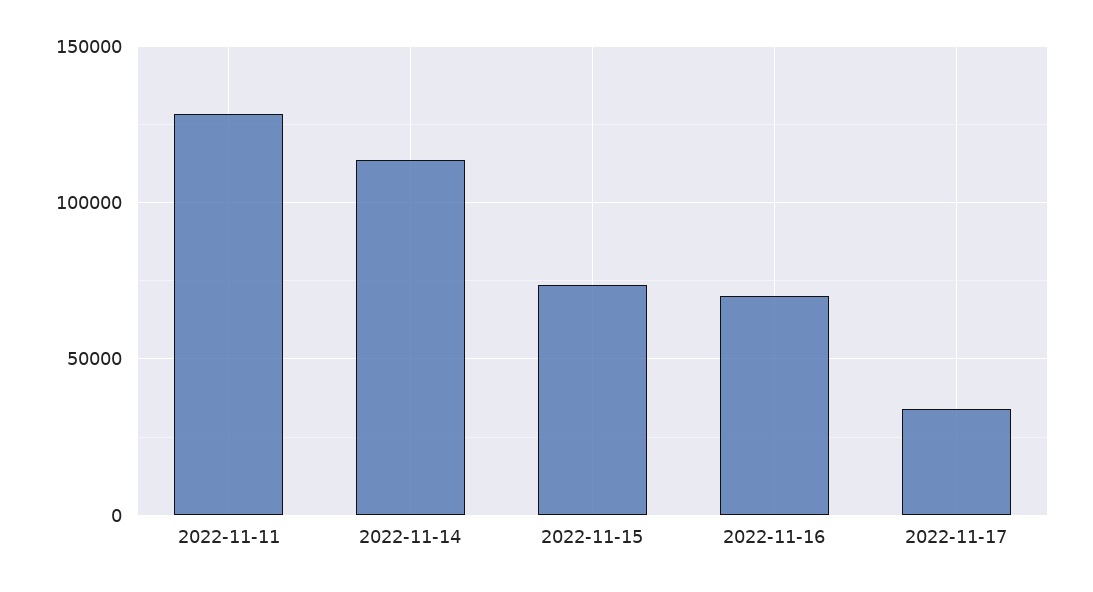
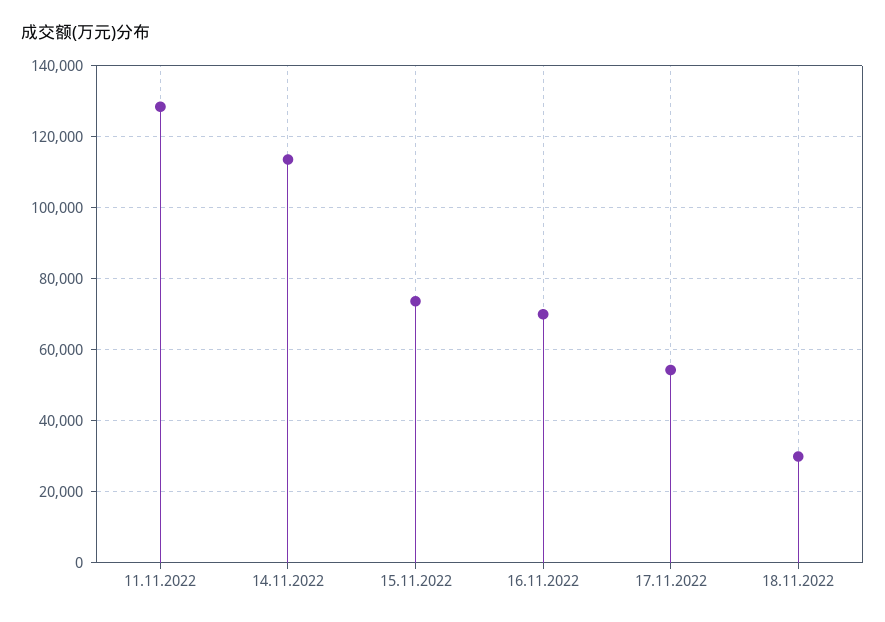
2022-11-17: 35000 -> 54000
18.11.2022: none -> 30000

